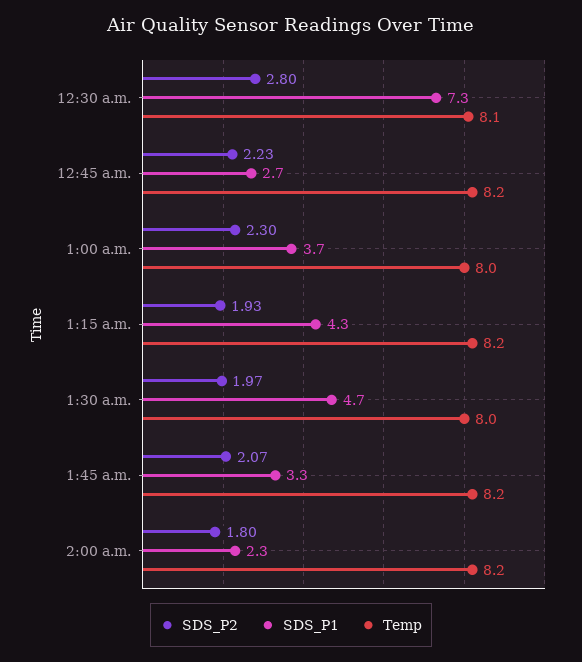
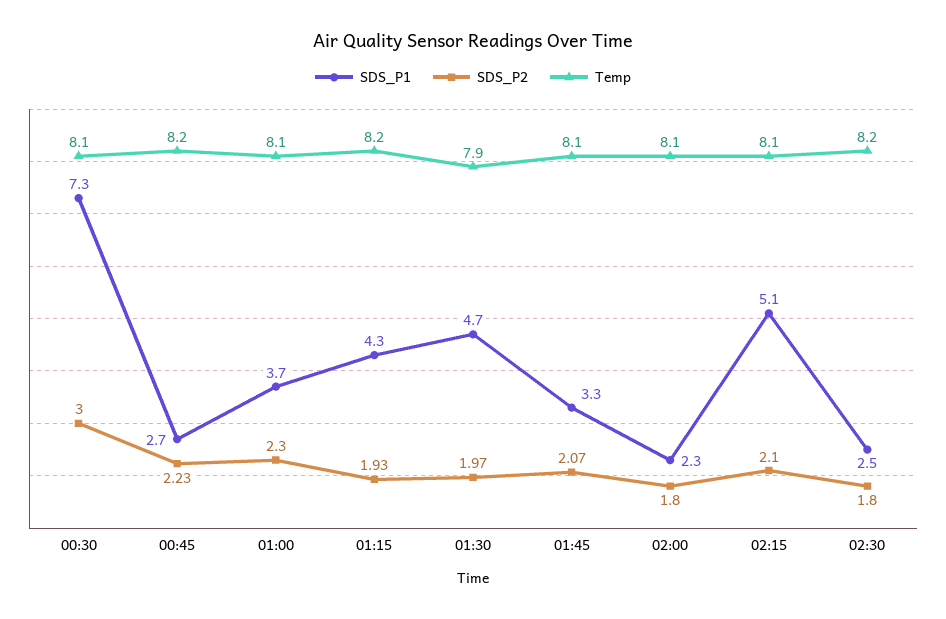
SDS_P2, 12:30 a.m.: 2.8 -> 3
Temp, 1:00 a.m.: 8 -> 8.1
Temp, 1:30 a.m.: 8 -> 7.9
Temp, 1:45 a.m.: 8.2 -> 8.1
Temp, 2:00 a.m.: 8.2 -> 8.1
SDS_P1, 02:15: none -> 5.1
SDS_P2, 02:15: none -> 2.1
Temp, 02:15: none -> 8.1
SDS_P1, 02:30: none -> 2.5
SDS_P2, 02:30: none -> 1.8
Temp, 02:30: none -> 8.2

